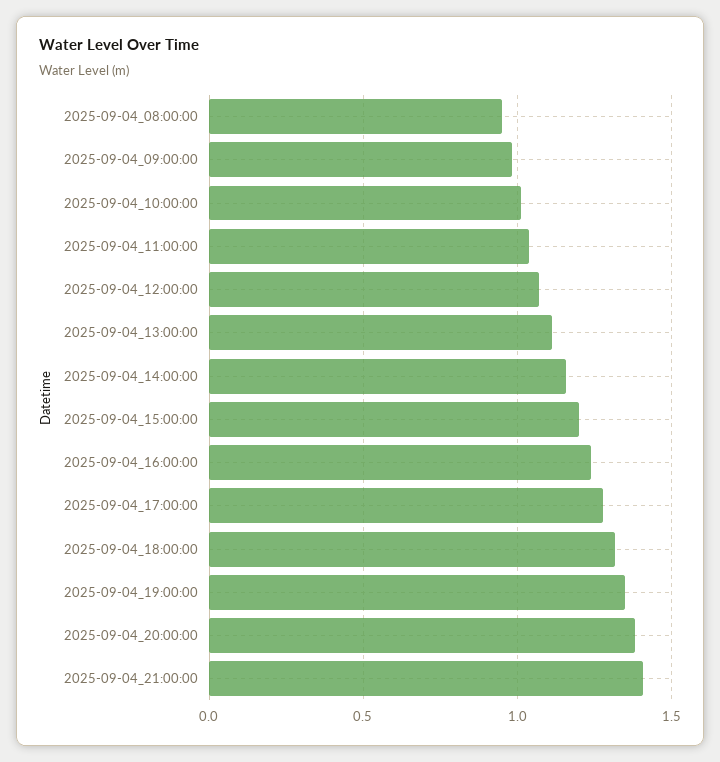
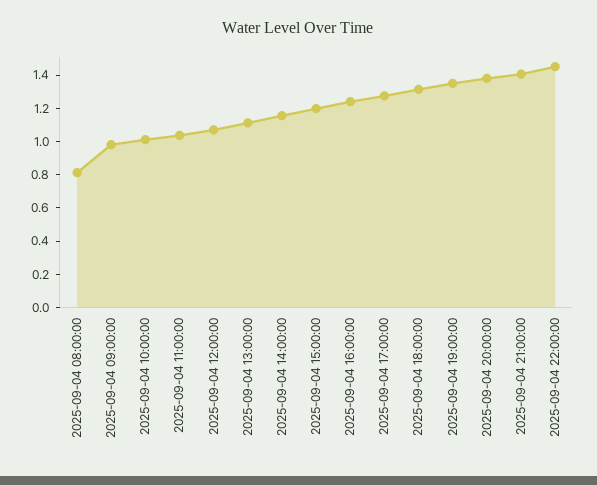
2025-09-04_08:00:00: 0.95 -> 0.8
2025-09-04 22:00:00: none -> 1.45

